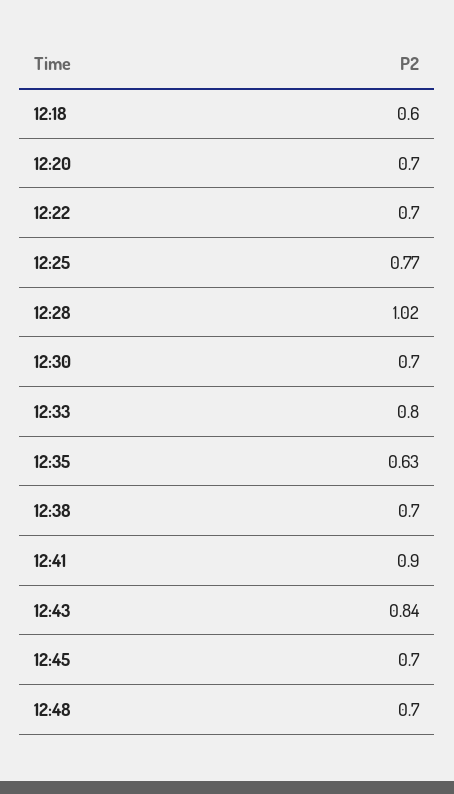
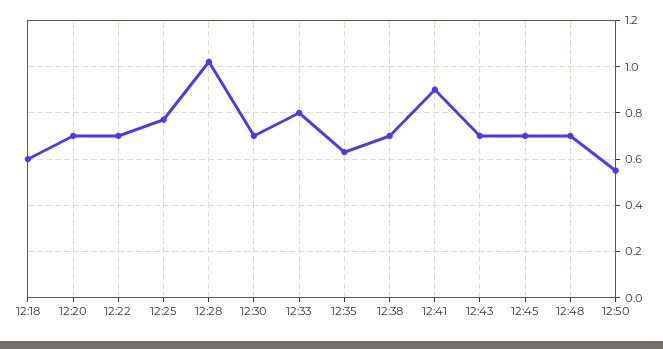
12:43: 0.84 -> 0.7
12:50: none -> 0.55

